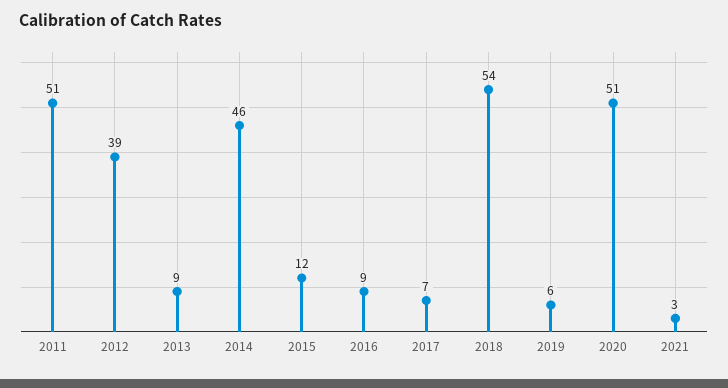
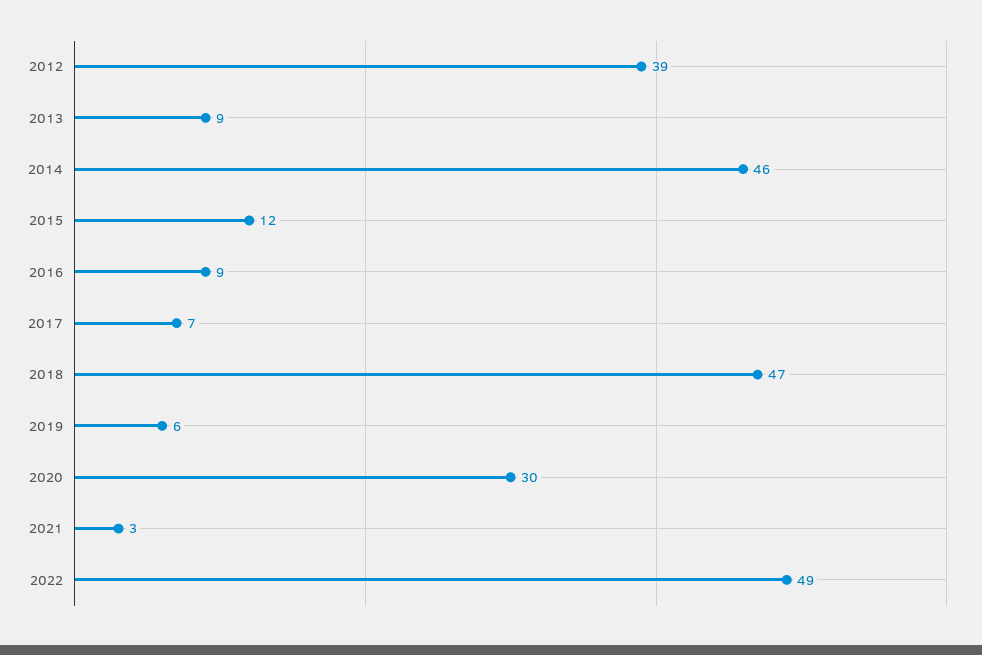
2011: 51 -> none
2018: 54 -> 47
2020: 51 -> 30
2022: none -> 49

